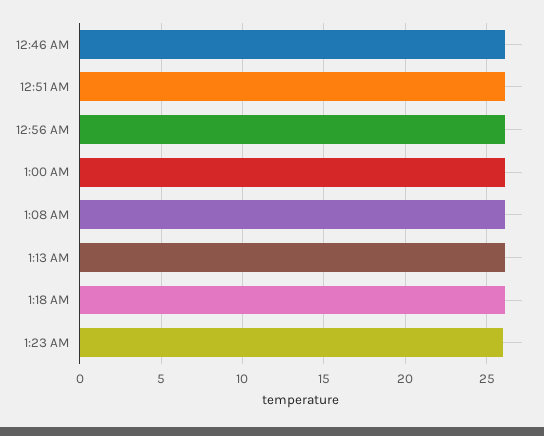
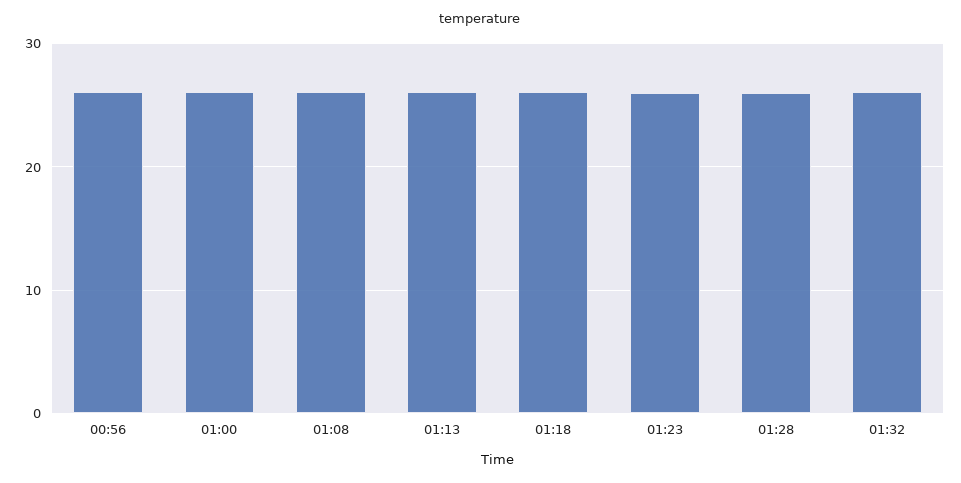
12:46 AM: 26 -> none
12:51 AM: 26 -> none
01:28: none -> 26
01:32: none -> 26

